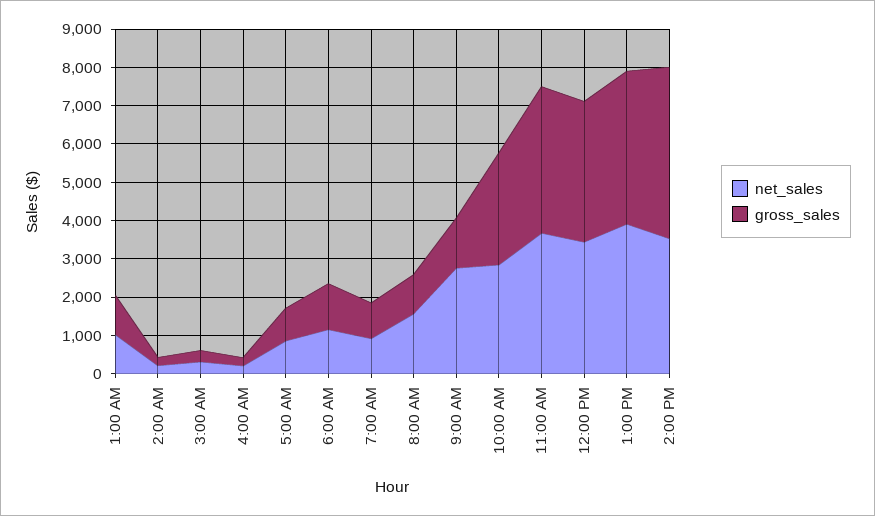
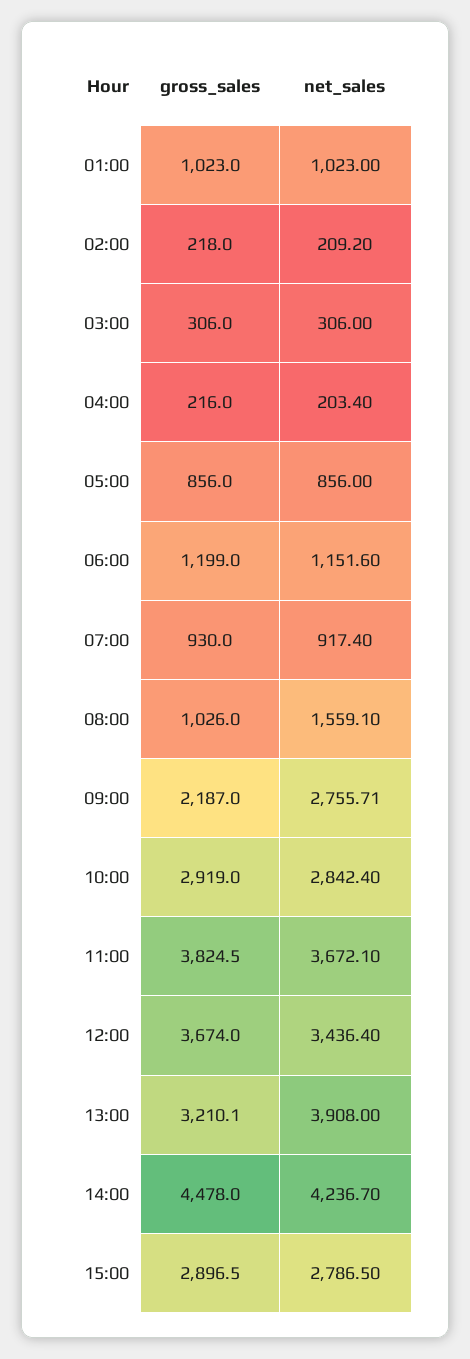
gross_sales, 9:00 AM: 1250 -> 2187
gross_sales, 1:00 PM: 4000 -> 3210.1
net_sales, 2:00 PM: 3500 -> 4236.7
gross_sales, 15:00: none -> 2896.5
net_sales, 15:00: none -> 2786.5

